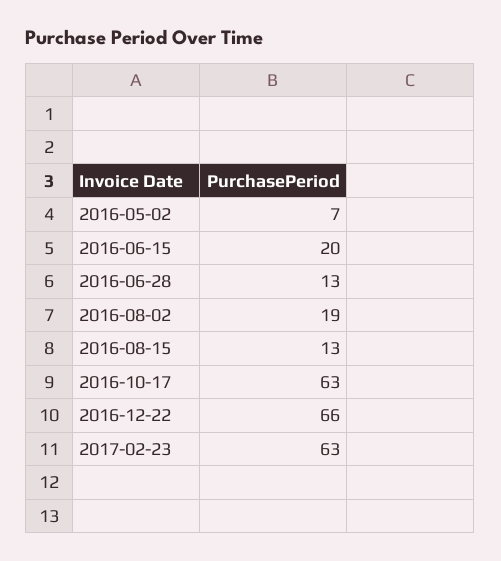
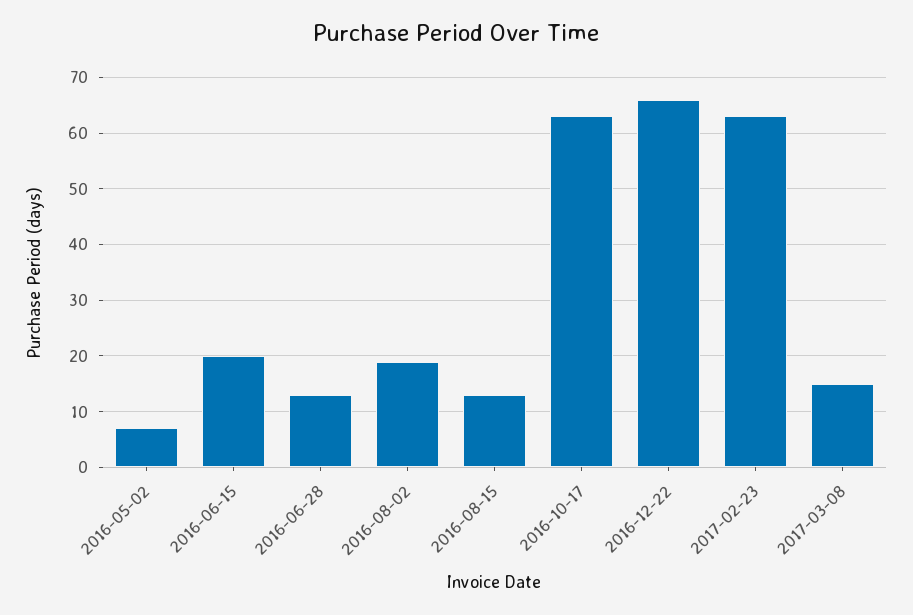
2017-03-08: none -> 15

